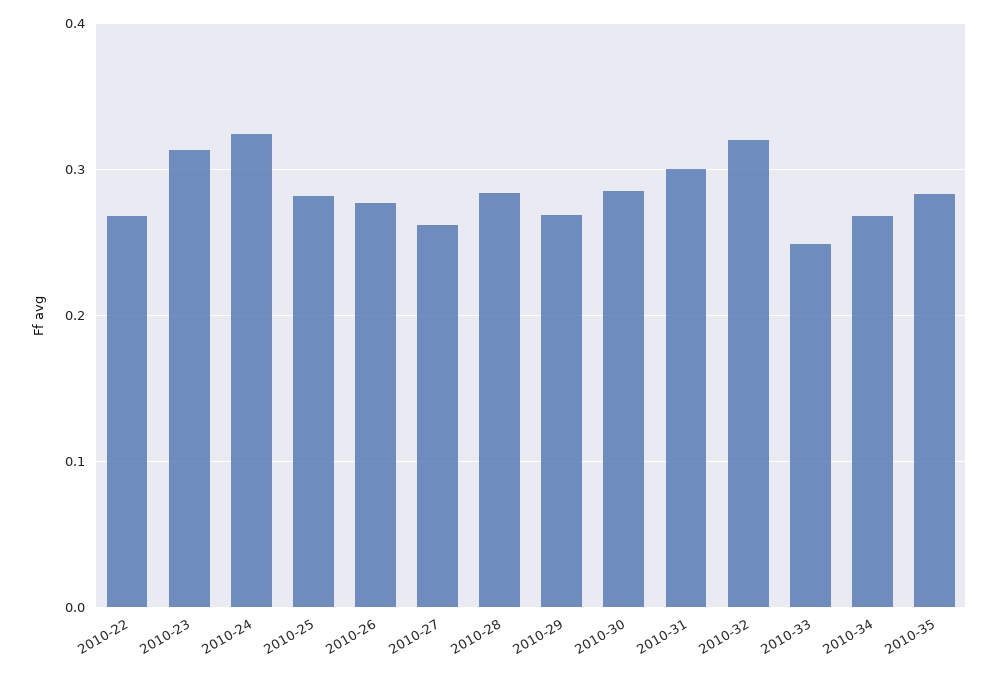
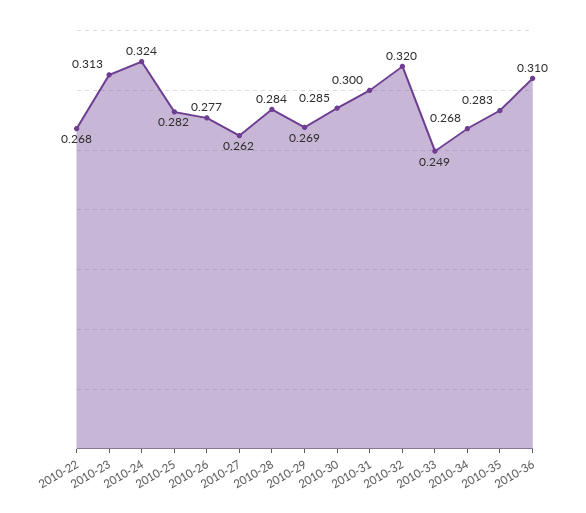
2010-36: none -> 0.31

